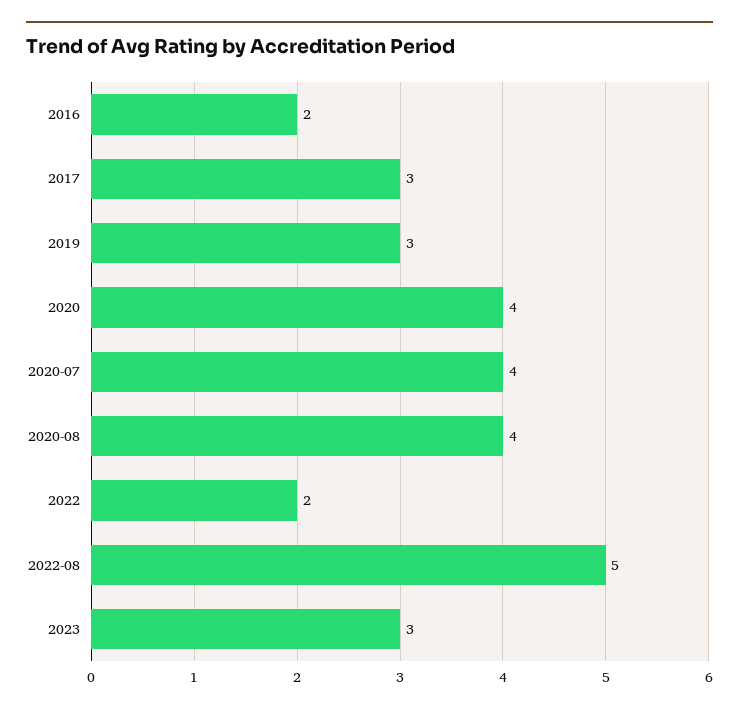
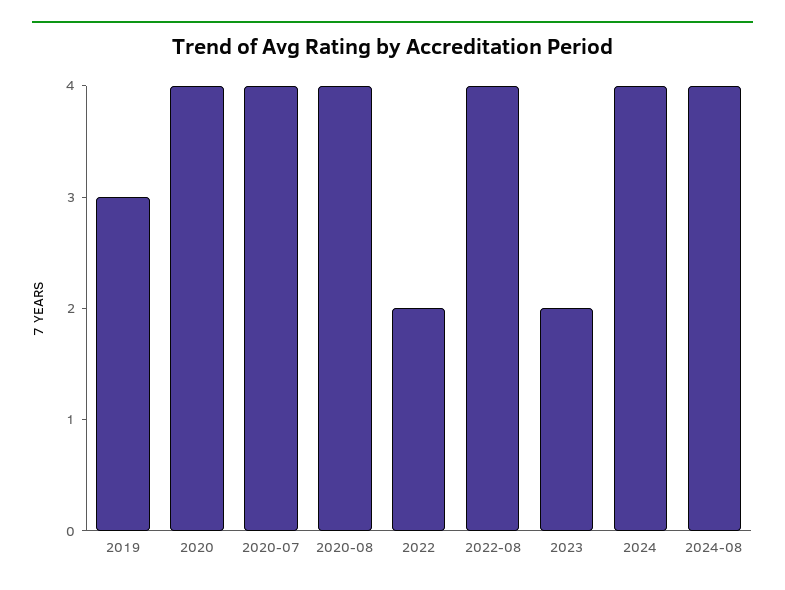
2016: 2 -> none
2017: 3 -> none
2022-08: 5 -> 4
2023: 3 -> 2
2024: none -> 4
2024-08: none -> 4

